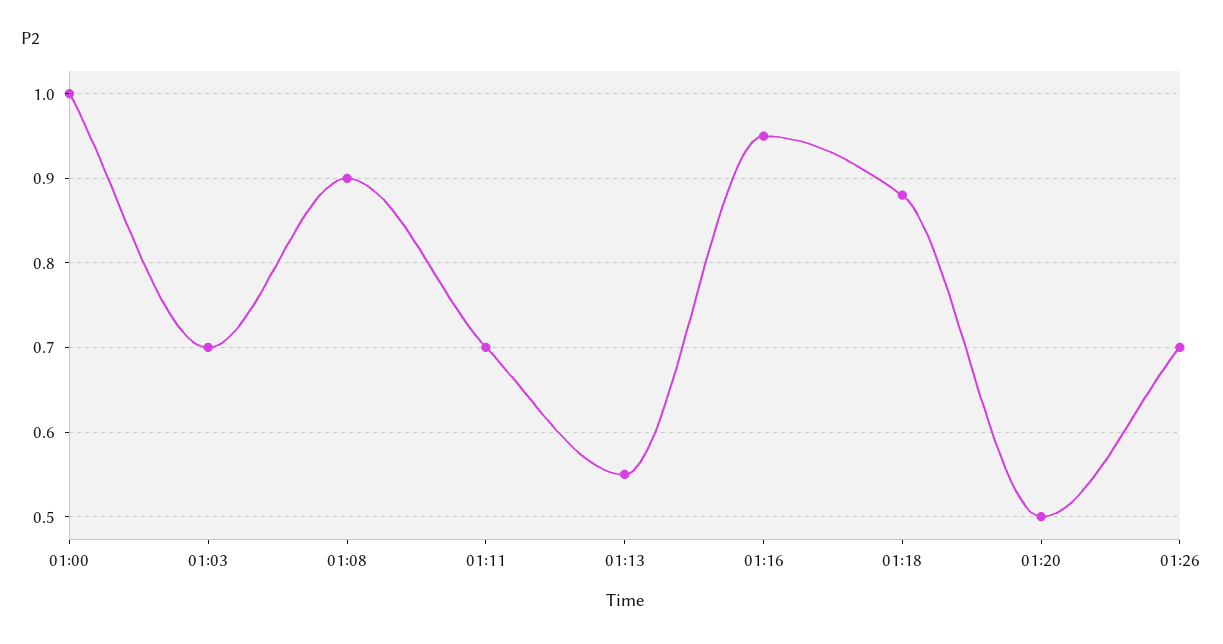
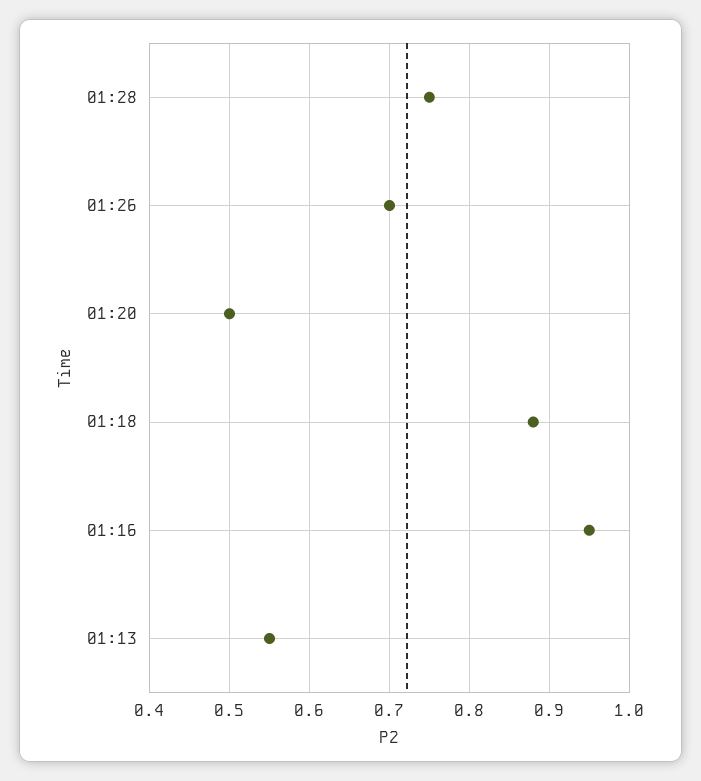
01:00: 1 -> none
01:03: 0.7 -> none
01:08: 0.9 -> none
01:11: 0.7 -> none
01:28: none -> 0.75

